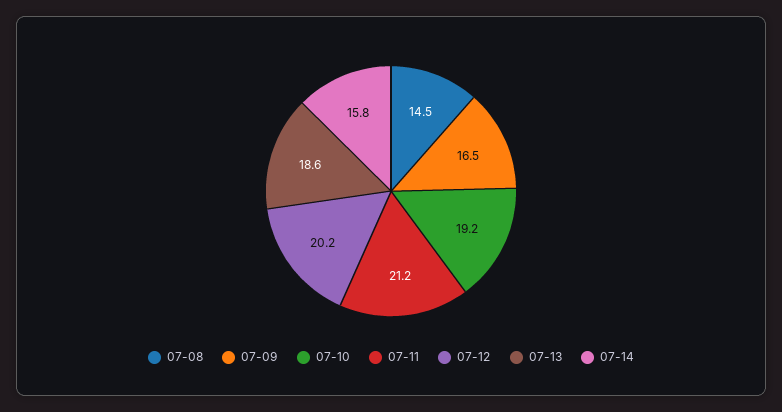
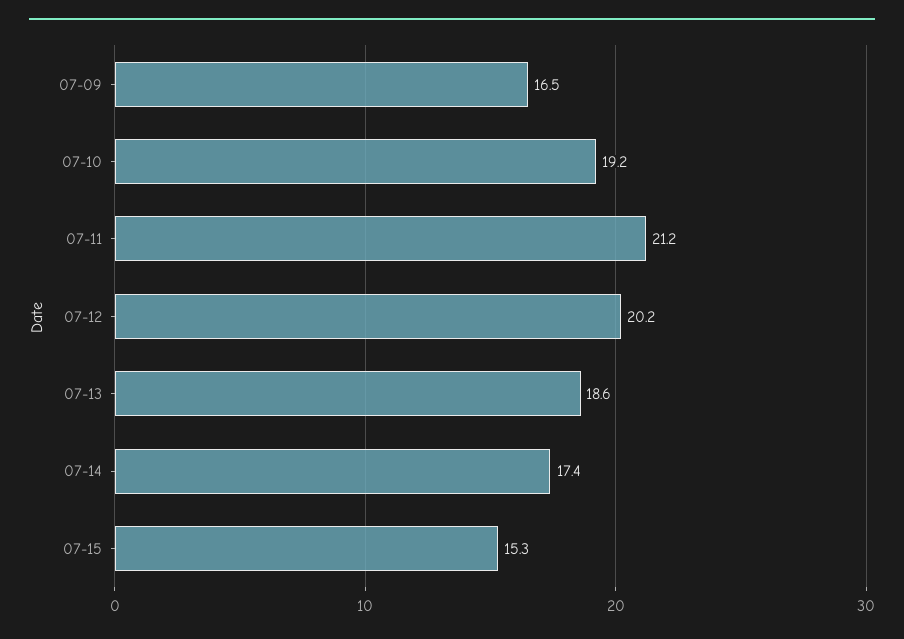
07-08: 14.5 -> none
07-14: 15.8 -> 17.4
07-15: none -> 15.3

